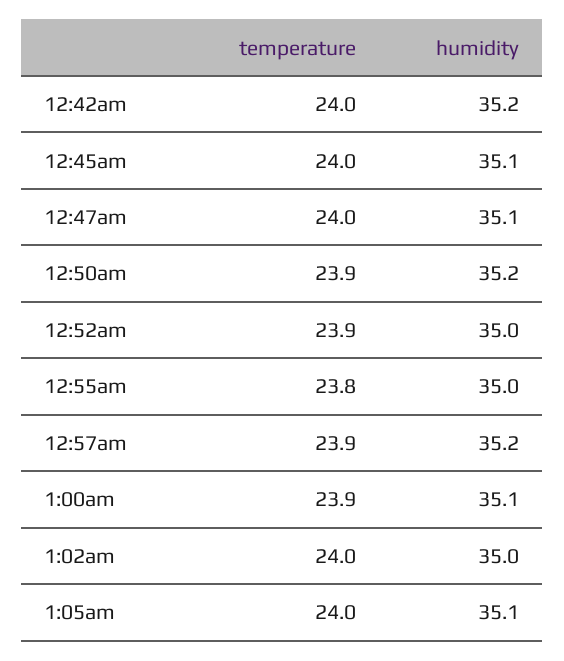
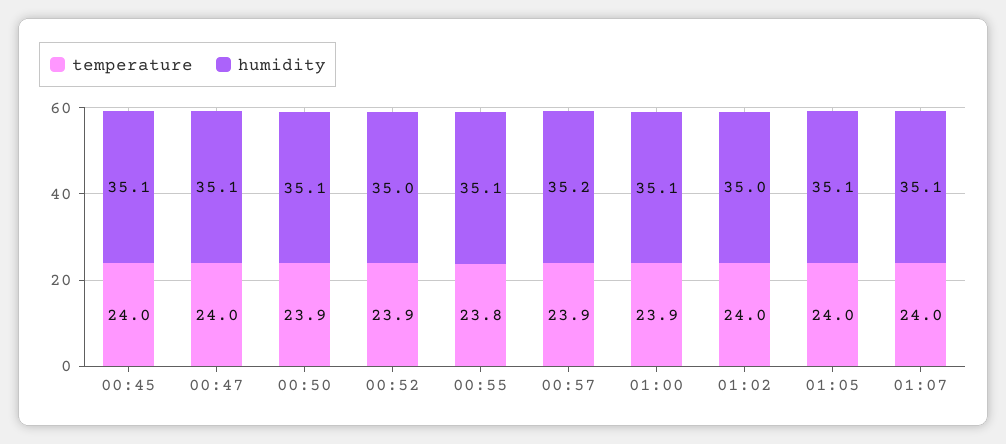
temperature, 12:42am: 24 -> none
humidity, 12:42am: 35.2 -> none
humidity, 12:50am: 35.2 -> 35.1
humidity, 12:55am: 35 -> 35.1
temperature, 01:07: none -> 24
humidity, 01:07: none -> 35.1

